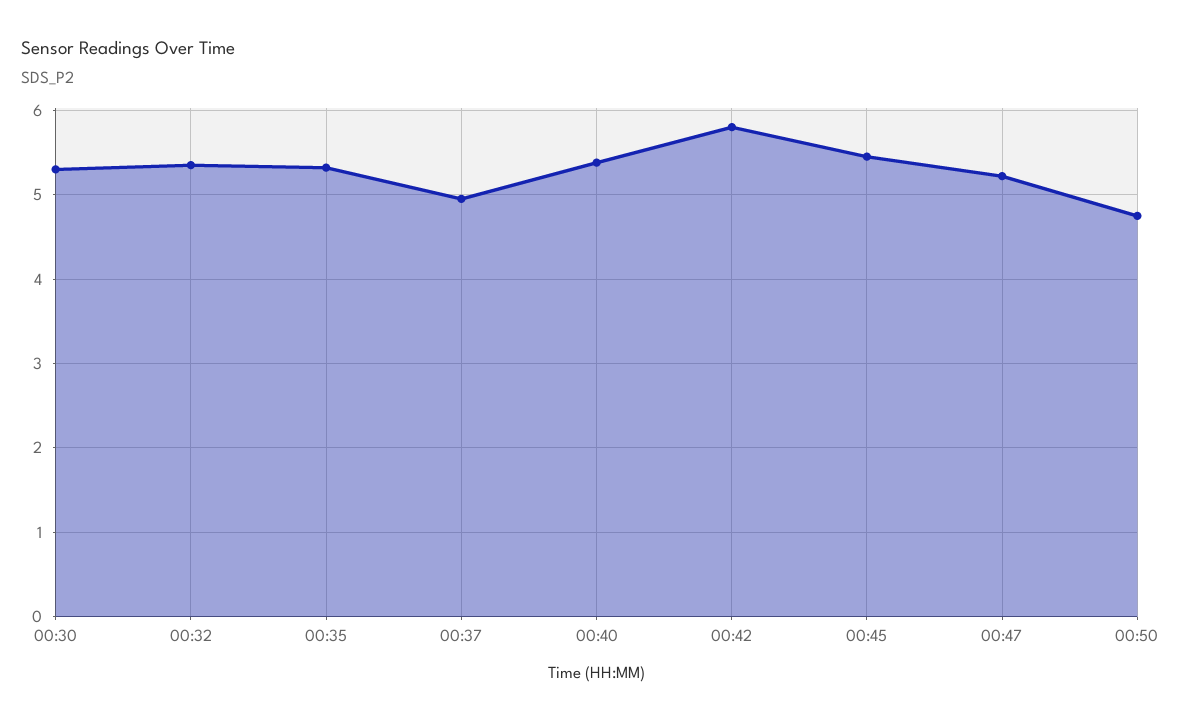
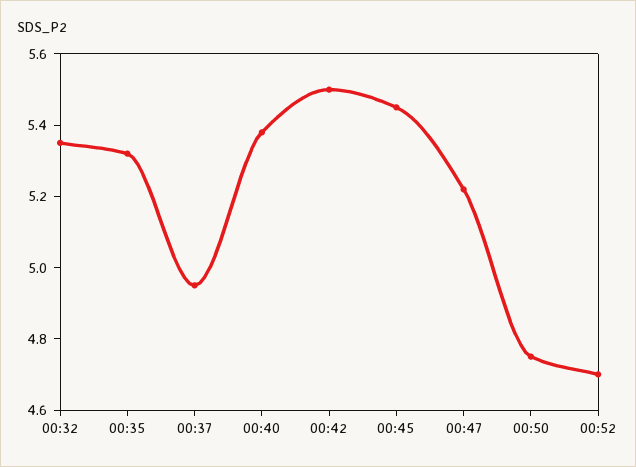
00:30: 5.3 -> none
00:42: 5.8 -> 5.5
00:52: none -> 4.7

